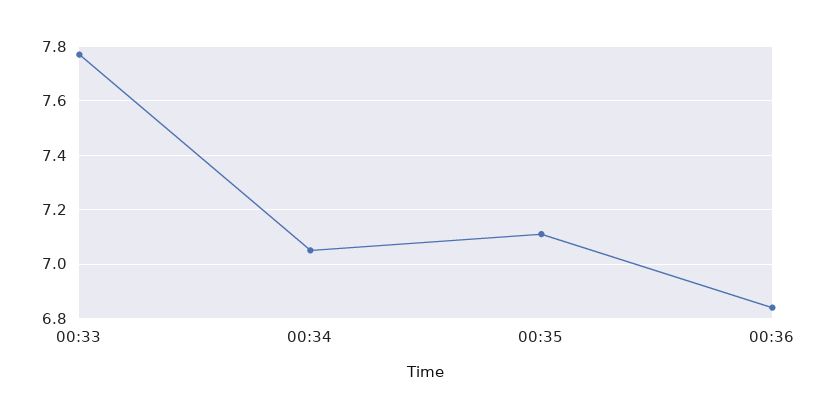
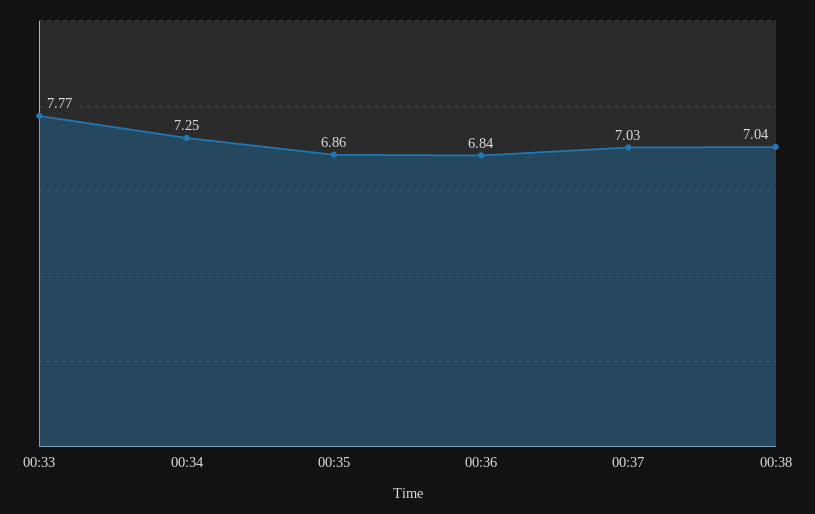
00:34: 7.05 -> 7.25
00:35: 7.1 -> 6.86
00:37: none -> 7.03
00:38: none -> 7.04

